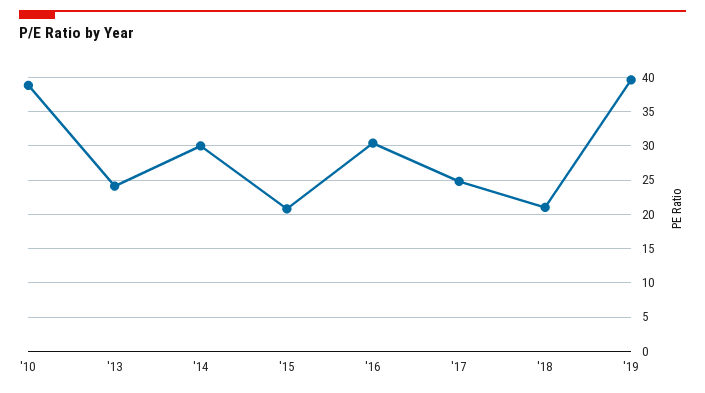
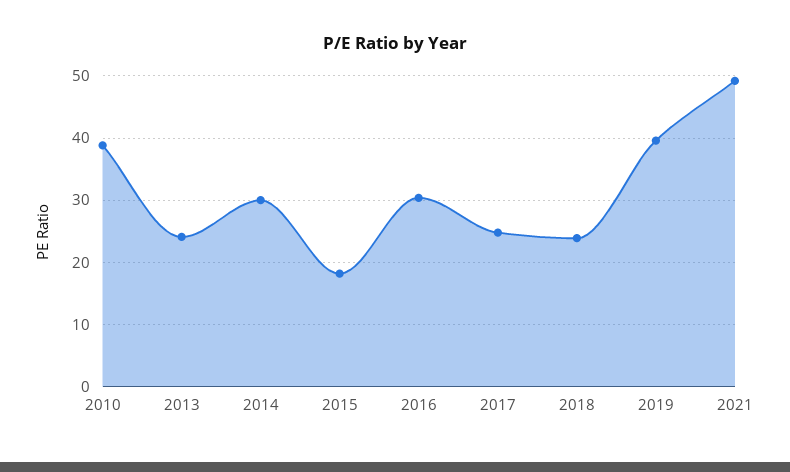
'15: 21 -> 18
'18: 21 -> 24
2021: none -> 49

